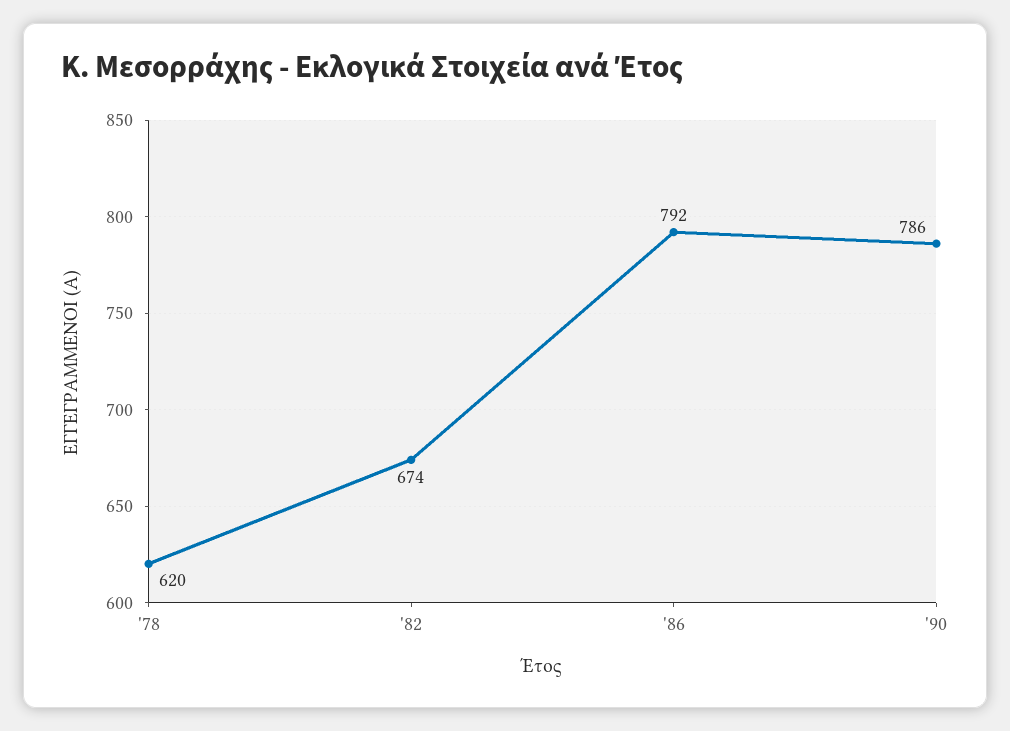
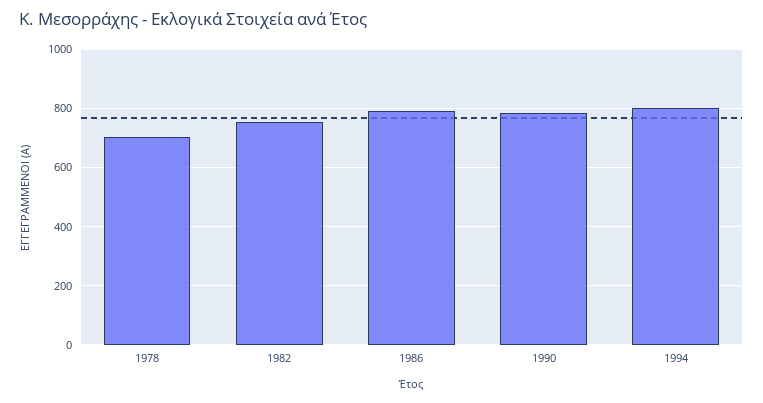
'78: 620 -> 700
'82: 674 -> 750
1994: none -> 800

